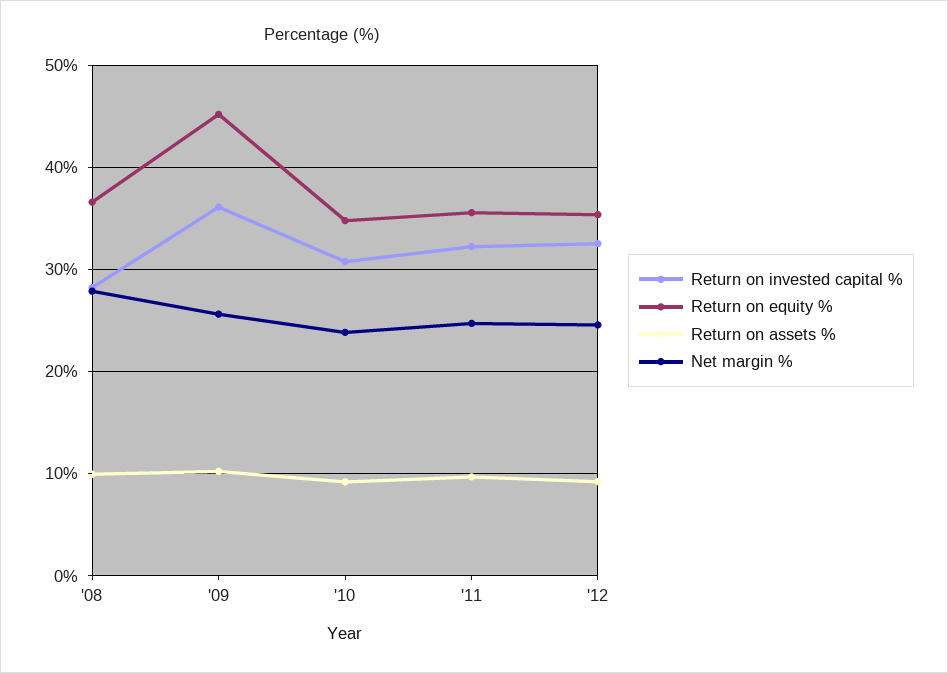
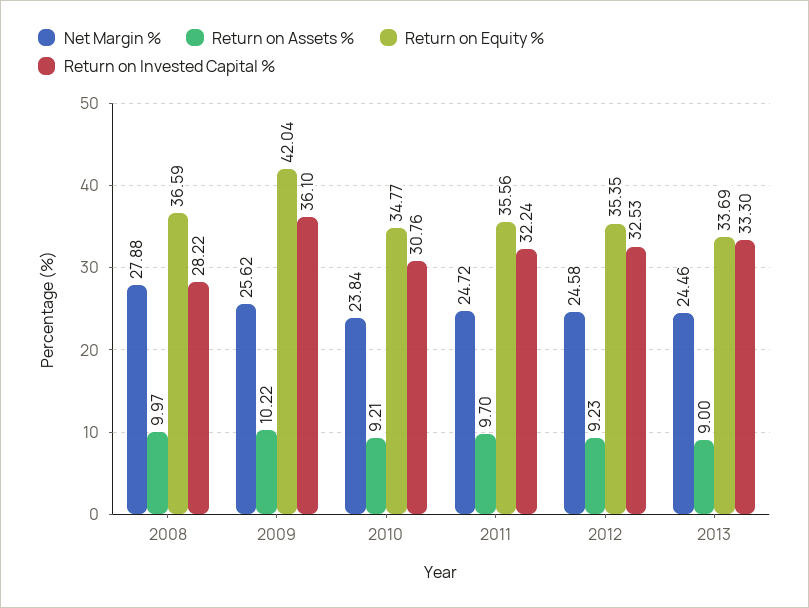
Return on equity %, '09: 45 -> 42.04
Net margin %, 2013: none -> 24.46
Return on assets %, 2013: none -> 9
Return on equity %, 2013: none -> 33.69
Return on invested capital %, 2013: none -> 33.3

